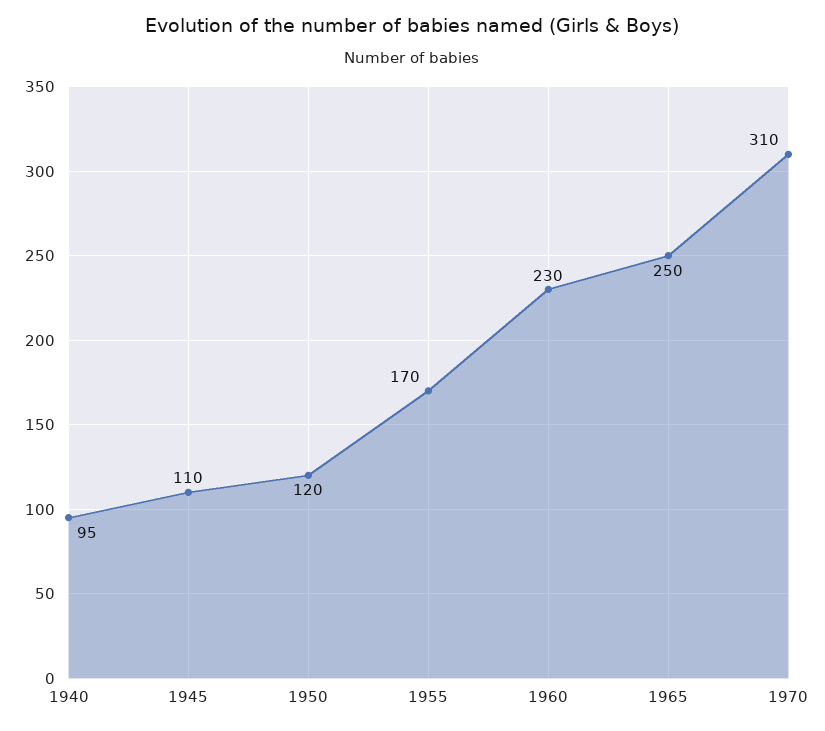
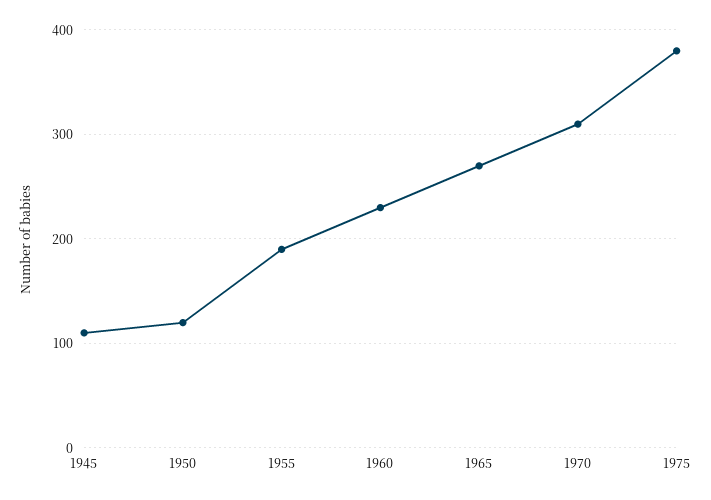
1940: 95 -> none
1955: 170 -> 190
1965: 250 -> 270
1975: none -> 380

